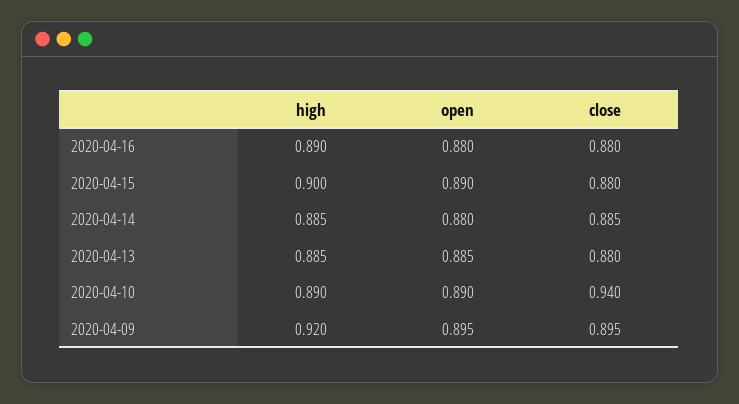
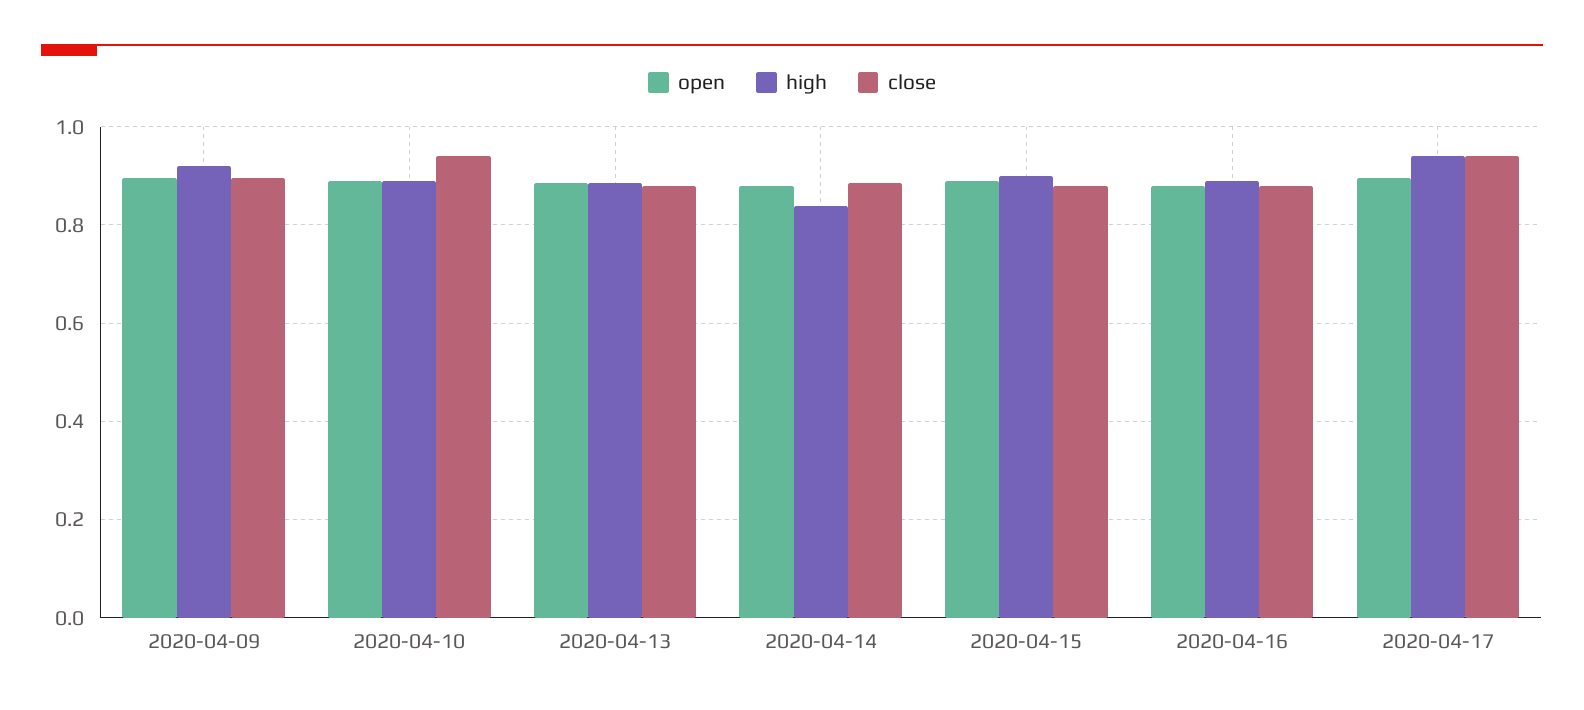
high, 2020-04-14: 0.885 -> 0.84
open, 2020-04-17: none -> 0.9
high, 2020-04-17: none -> 0.94
close, 2020-04-17: none -> 0.94

